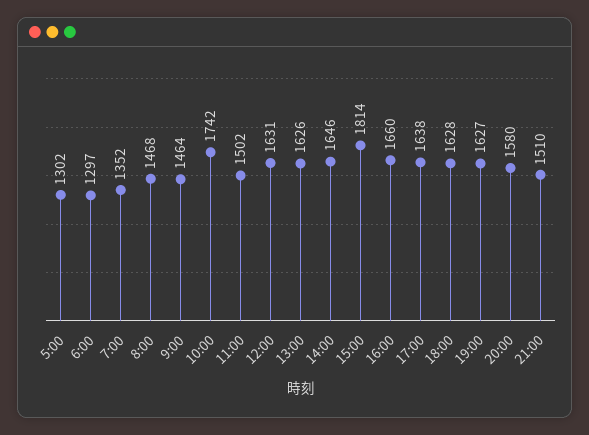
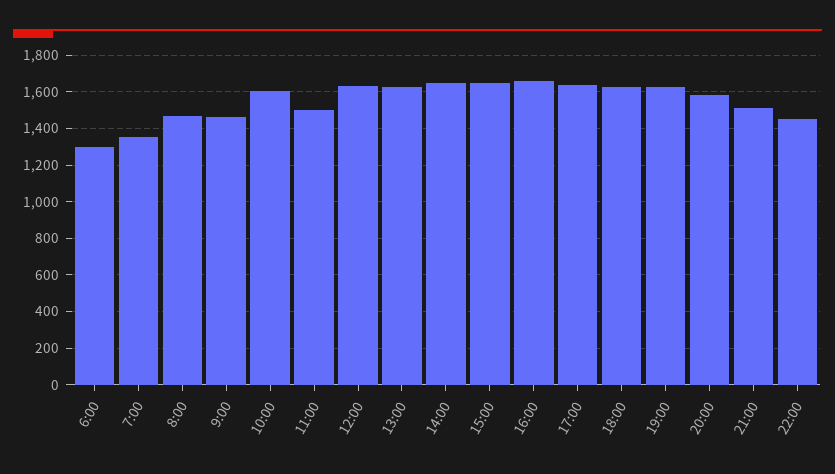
5:00: 1302 -> none
10:00: 1742 -> 1600
15:00: 1814 -> 1650
22:00: none -> 1450

